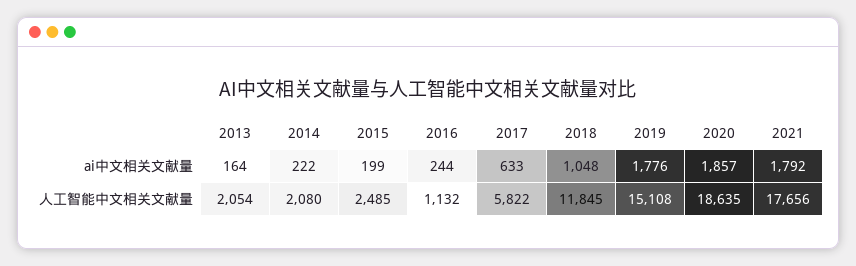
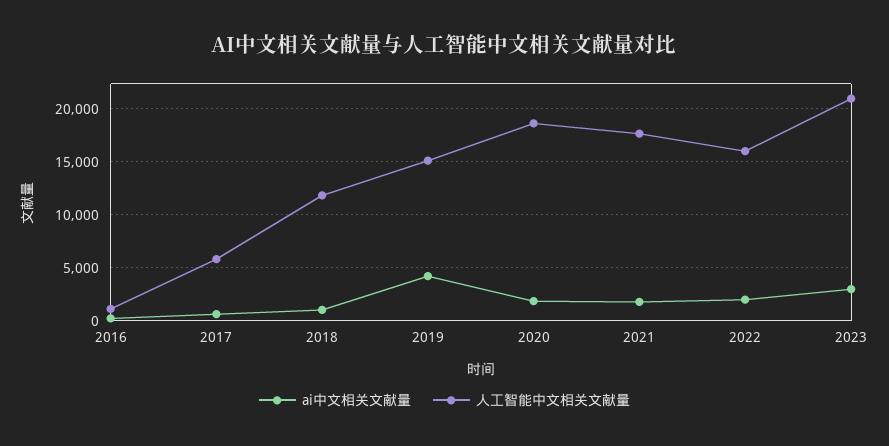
ai中文相关文献量, 2013: 164 -> none
ai中文相关文献量, 2014: 222 -> none
ai中文相关文献量, 2015: 199 -> none
ai中文相关文献量, 2019: 1776 -> 4000
人工智能中文相关文献量, 2013: 2054 -> none
人工智能中文相关文献量, 2014: 2080 -> none
人工智能中文相关文献量, 2015: 2485 -> none
ai中文相关文献量, 2022: none -> 2000
人工智能中文相关文献量, 2022: none -> 16000
ai中文相关文献量, 2023: none -> 3000
人工智能中文相关文献量, 2023: none -> 21000

